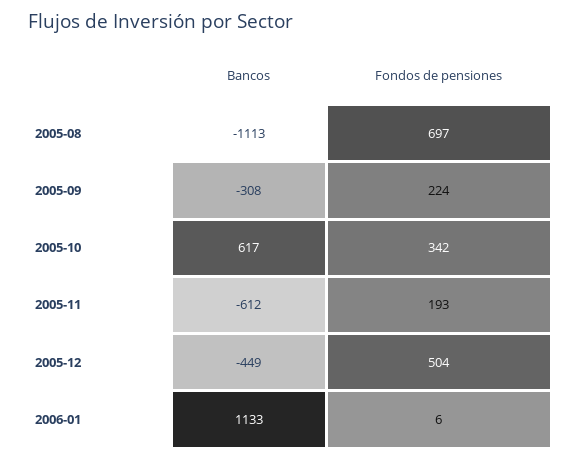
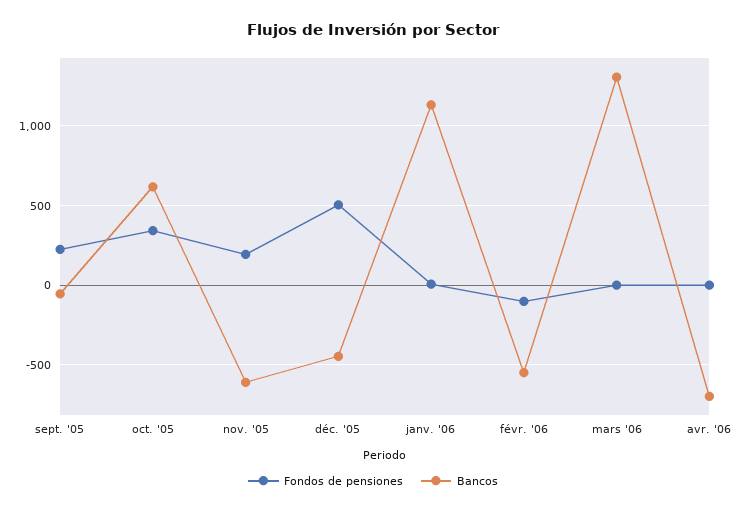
Bancos, 2005-08: -1113 -> none
Fondos de pensiones, 2005-08: 697 -> none
Bancos, 2005-09: -308 -> -50
Fondos de pensiones, févr. '06: none -> -100
Bancos, févr. '06: none -> -550
Fondos de pensiones, mars '06: none -> 0
Bancos, mars '06: none -> 1300
Fondos de pensiones, avr. '06: none -> 0
Bancos, avr. '06: none -> -700

